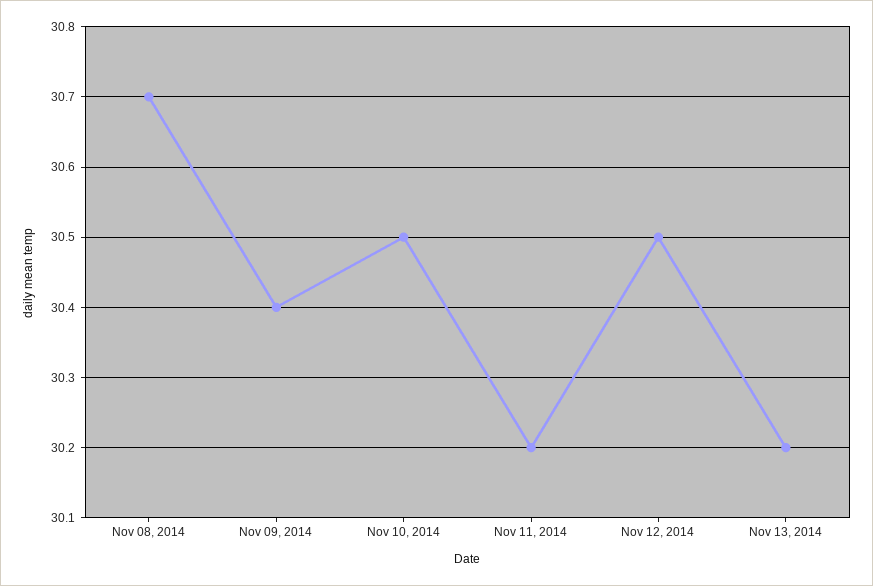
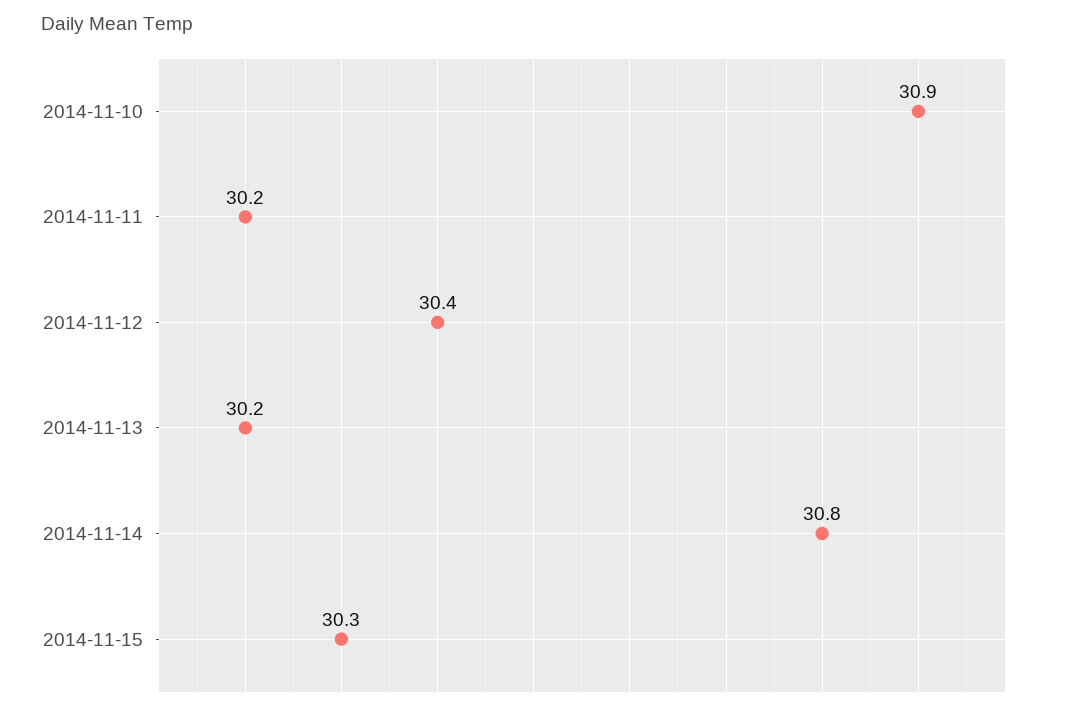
Nov 08, 2014: 30.7 -> none
Nov 09, 2014: 30.4 -> none
Nov 10, 2014: 30.5 -> 30.9
Nov 12, 2014: 30.5 -> 30.4
2014-11-14: none -> 30.8
2014-11-15: none -> 30.3

